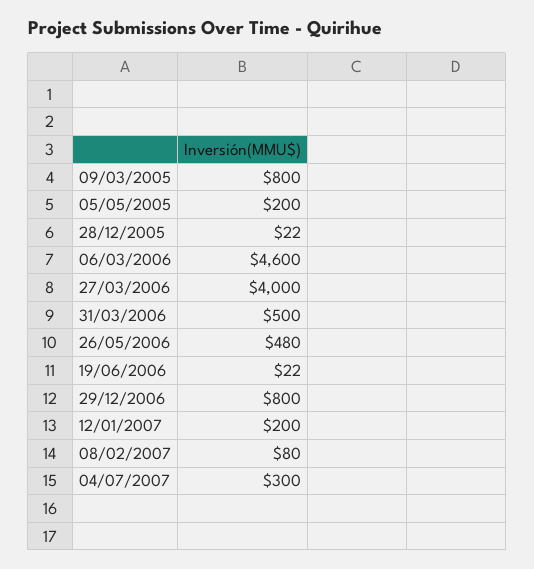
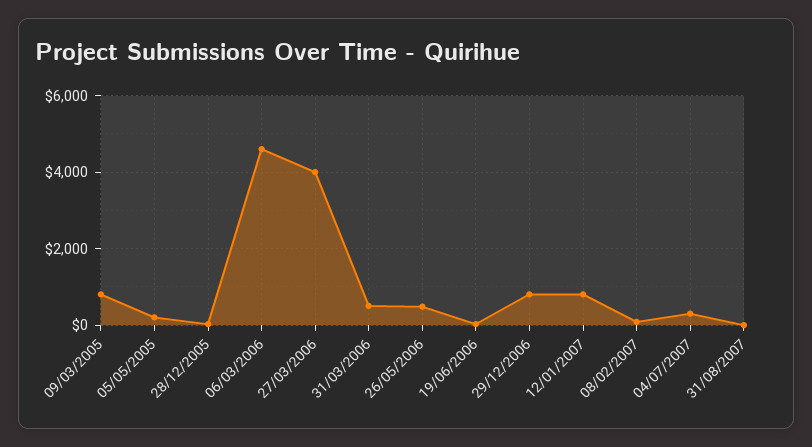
12/01/2007: 200 -> 800
31/08/2007: none -> 0

